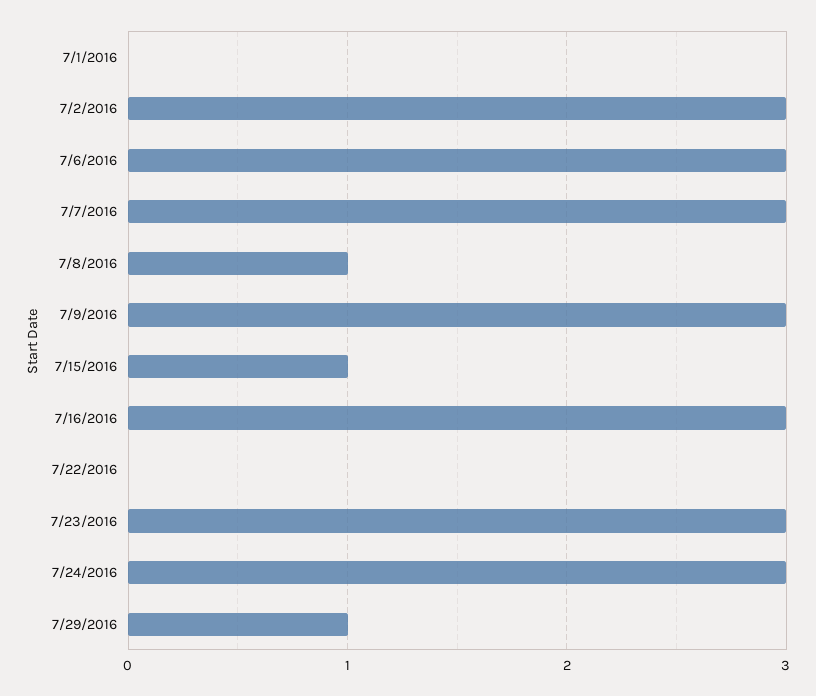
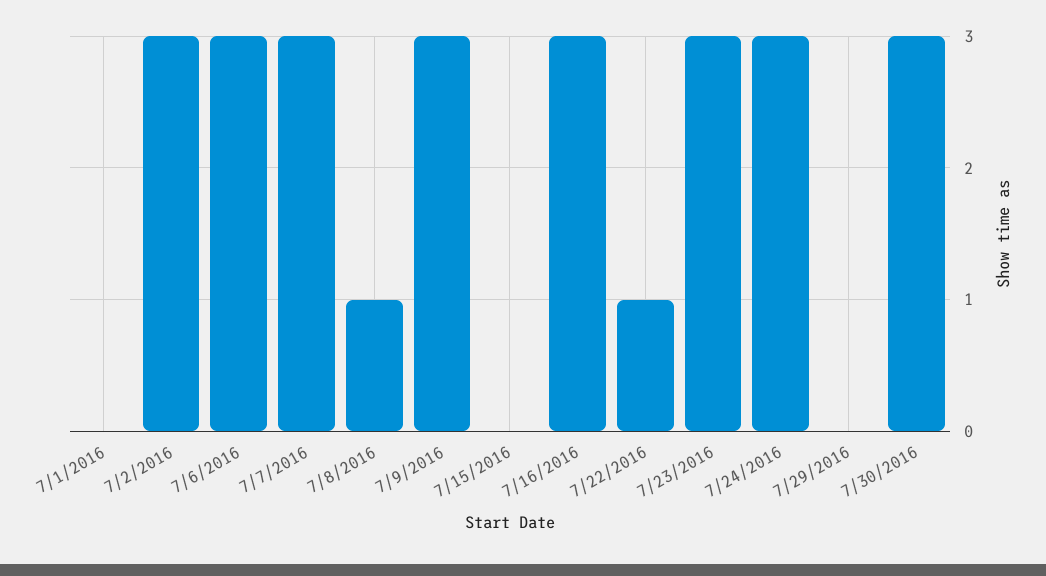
7/15/2016: 1 -> 0
7/22/2016: 0 -> 1
7/29/2016: 1 -> 0
7/30/2016: none -> 3

